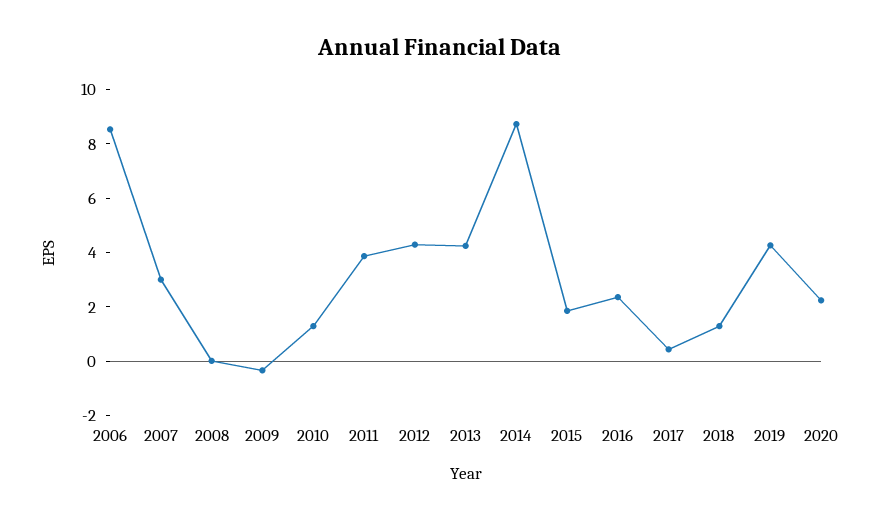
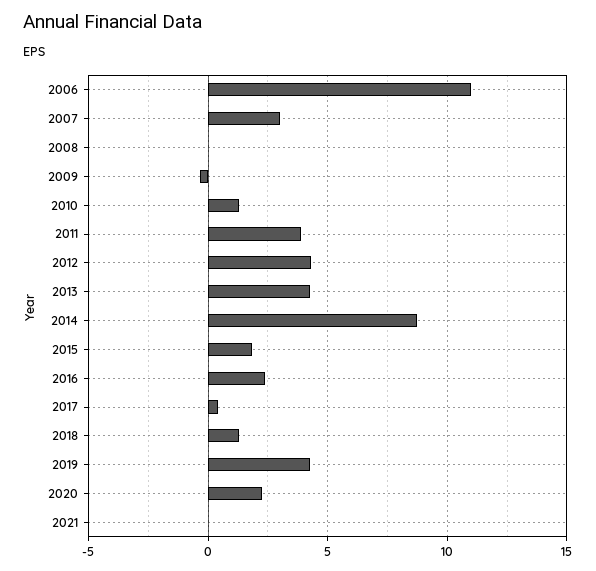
2006: 8.5 -> 11
2021: none -> 0

